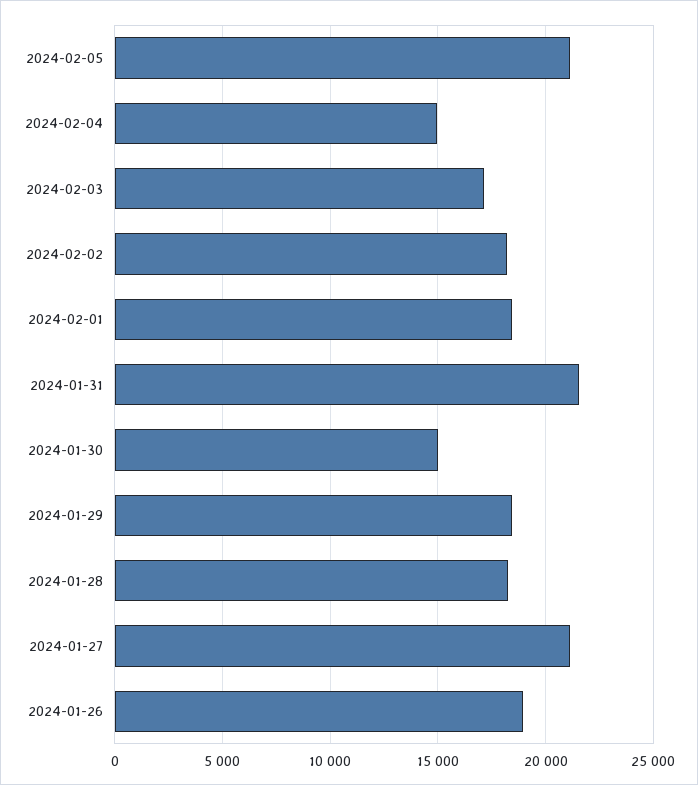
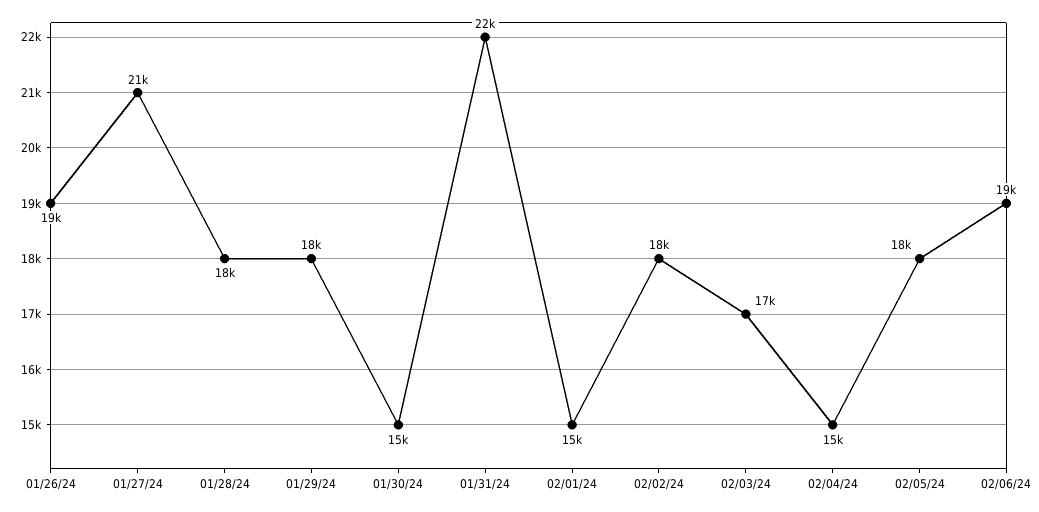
2024-02-05: 21000 -> 18000
2024-02-01: 18500 -> 15000
02/06/24: none -> 19000

